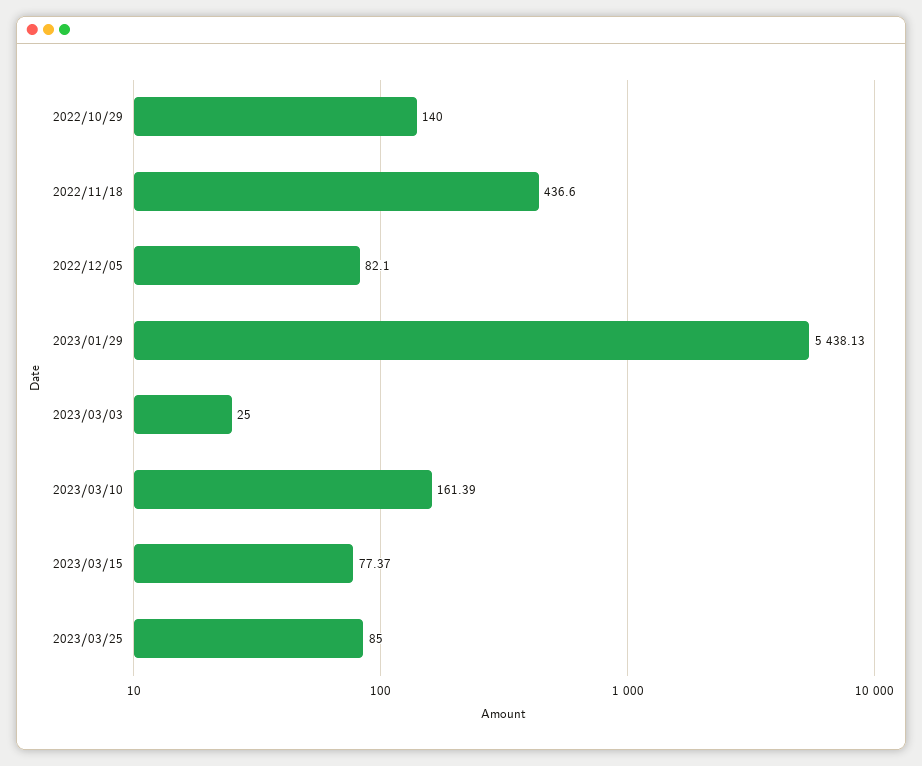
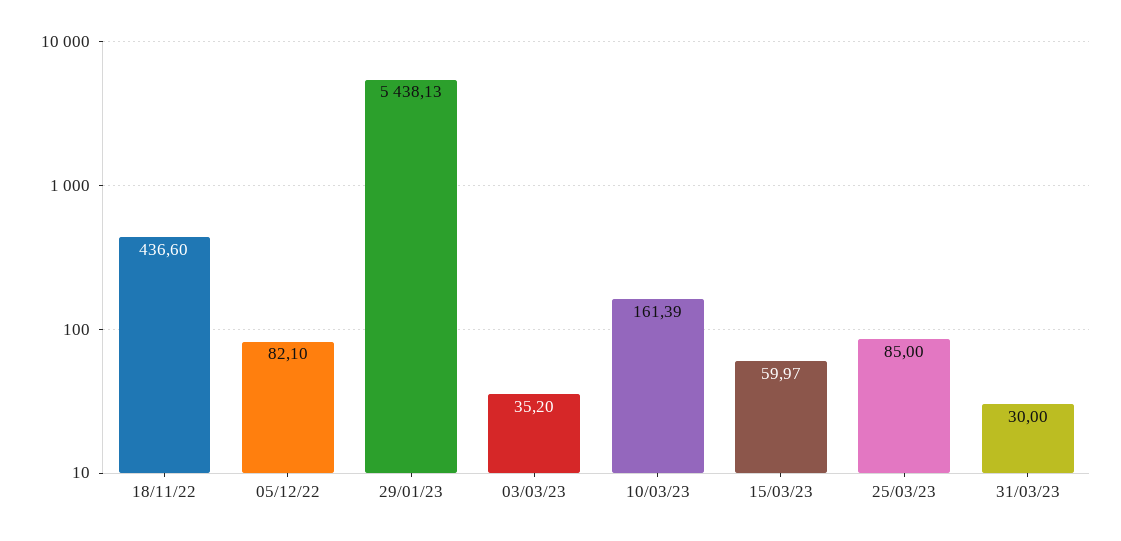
2022/10/29: 140 -> none
2023/03/03: 25 -> 35.2
2023/03/15: 77.37 -> 59.97
31/03/23: none -> 30

